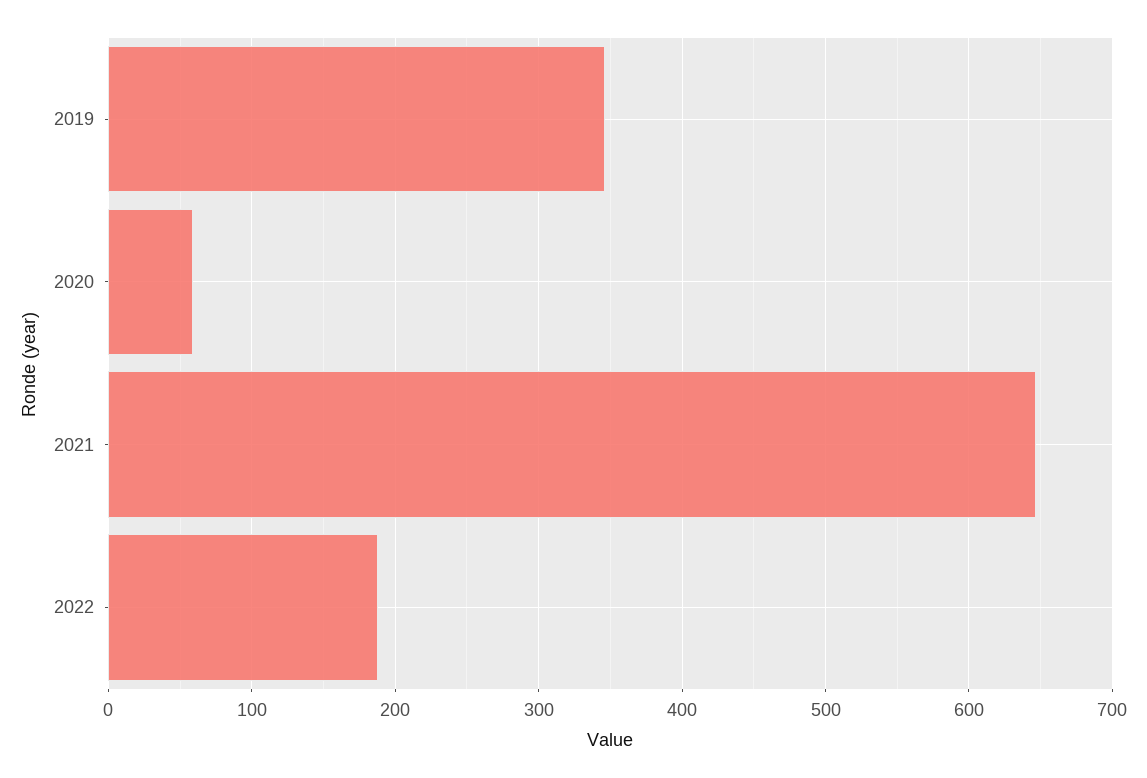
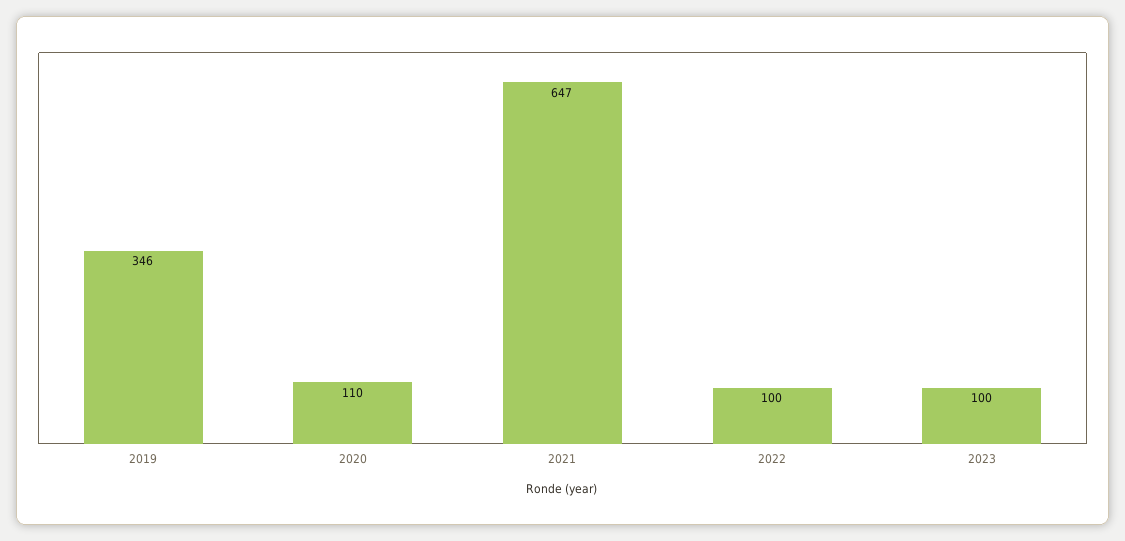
2020: 60 -> 110
2022: 190 -> 100
2023: none -> 100

